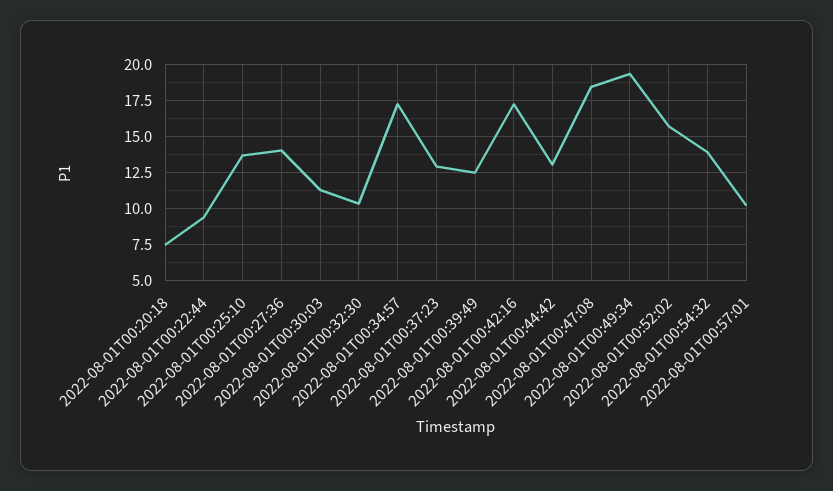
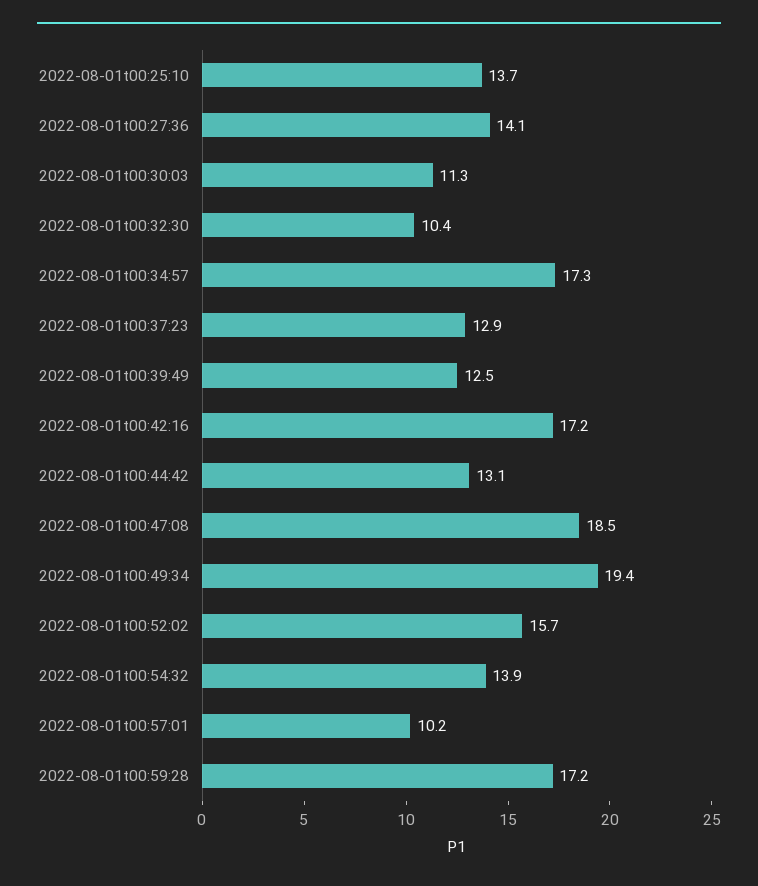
2022-08-01T00:20:18: 7.5 -> none
2022-08-01T00:22:44: 9.5 -> none
2022-08-01t00:59:28: none -> 17.2

